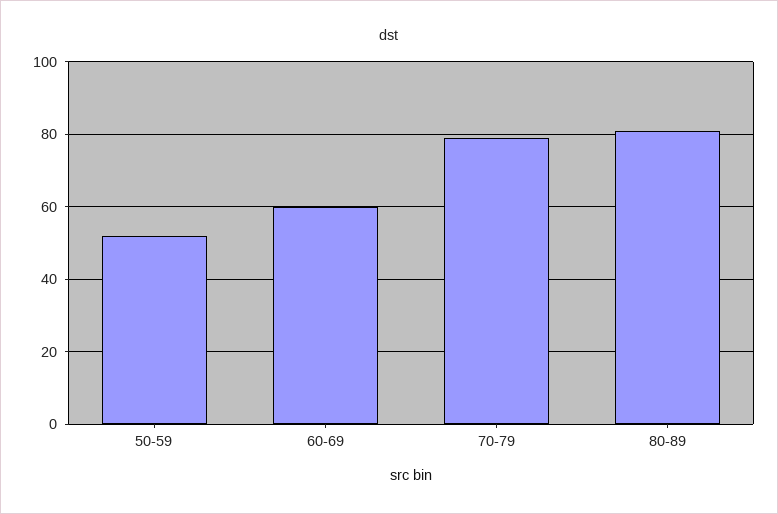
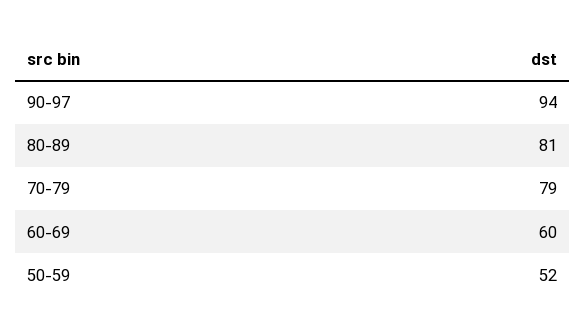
90-97: none -> 94

